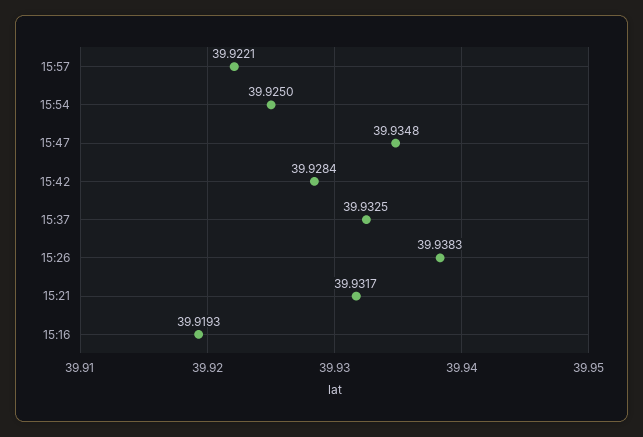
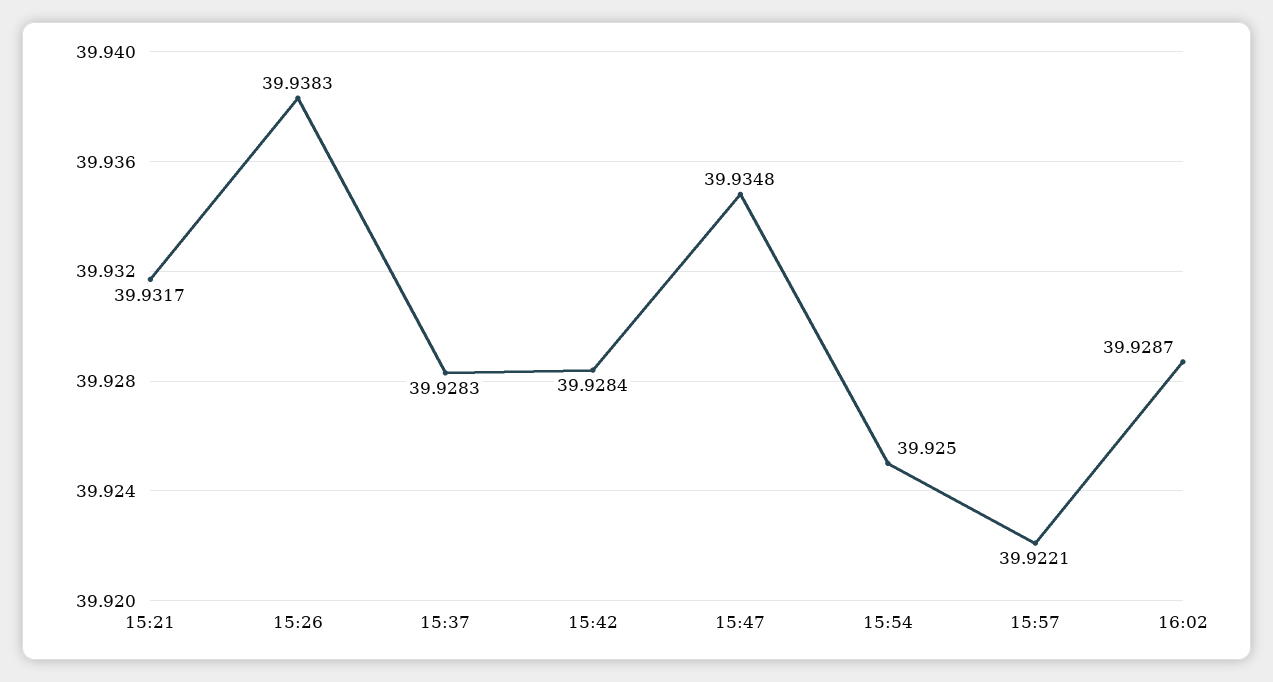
15:37: 39.9325 -> 39.9283
15:16: 39.9193 -> none
16:02: none -> 39.9287

